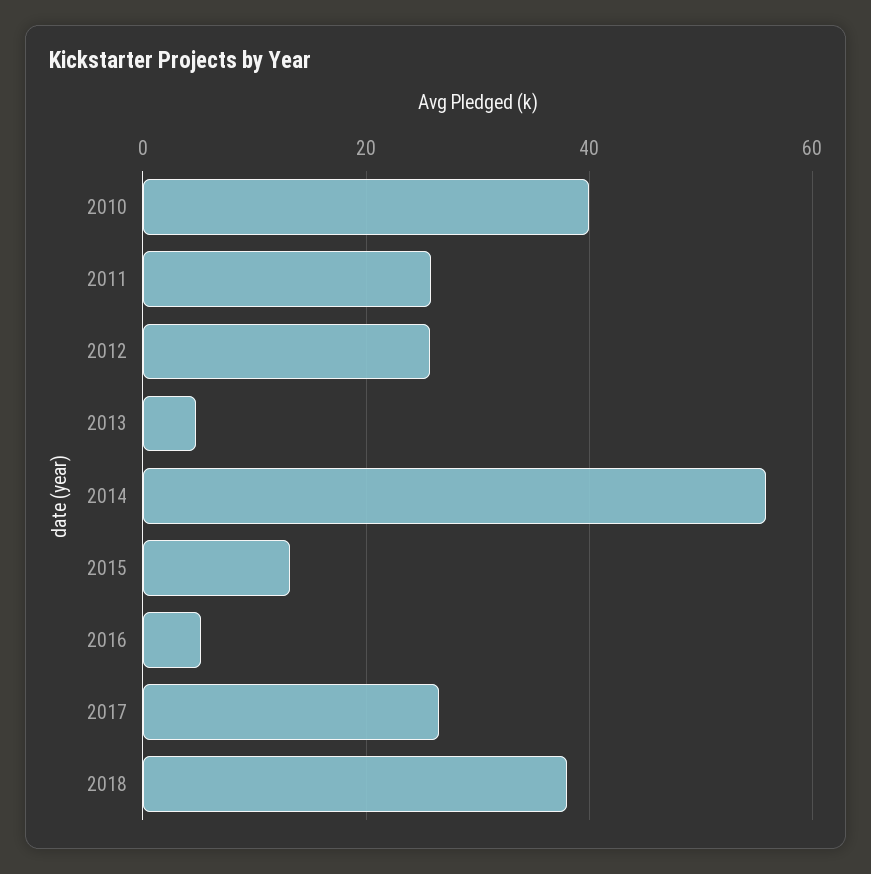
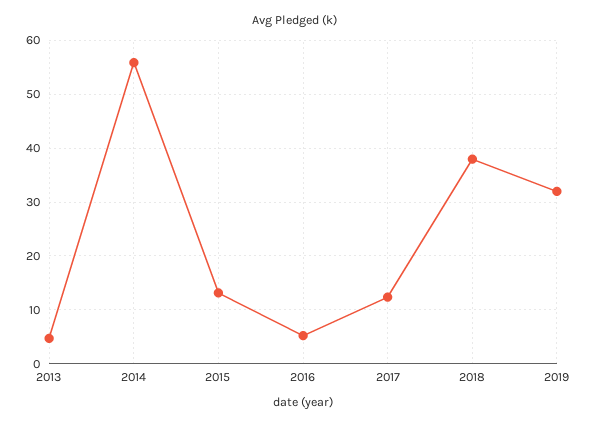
2010: 40 -> none
2011: 26 -> none
2012: 26 -> none
2017: 26 -> 12
2019: none -> 32

